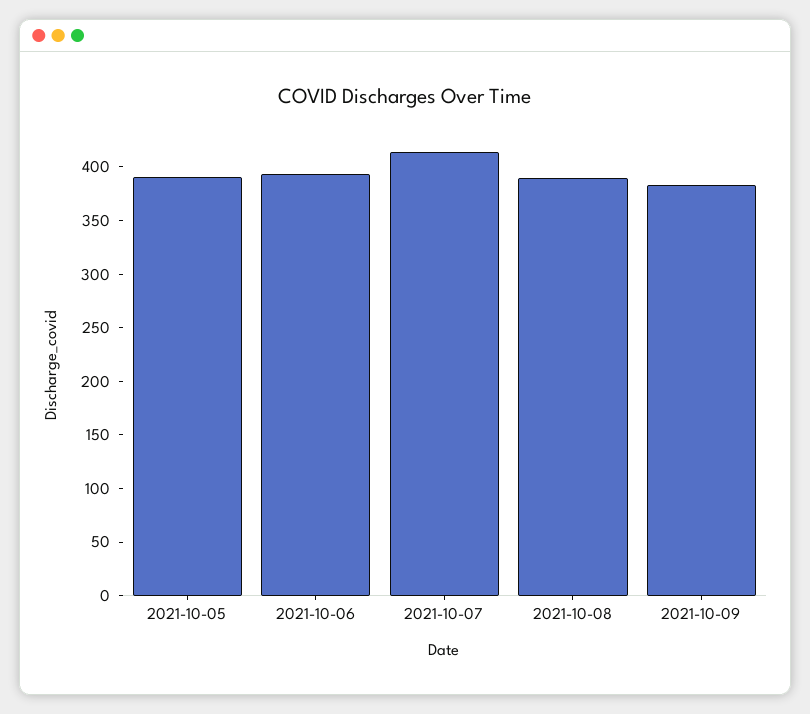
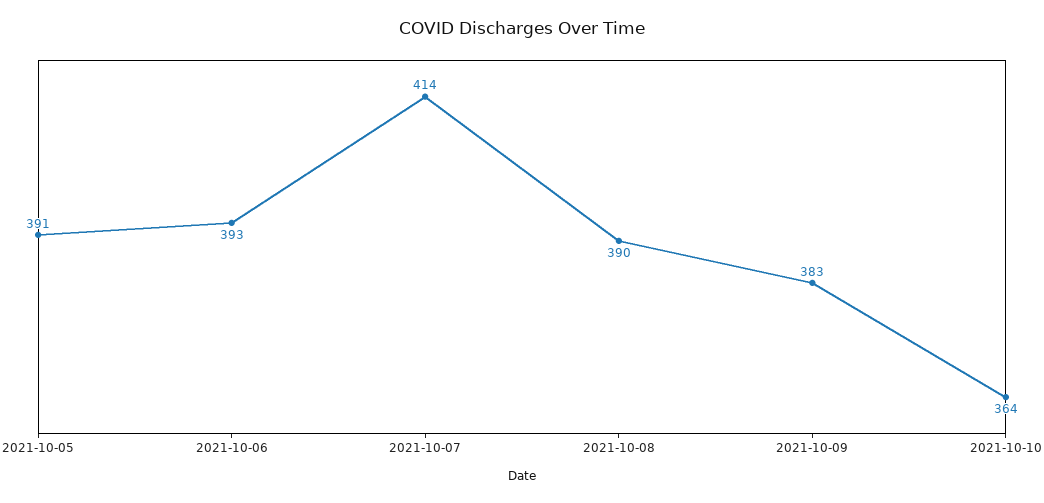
2021-10-10: none -> 364

